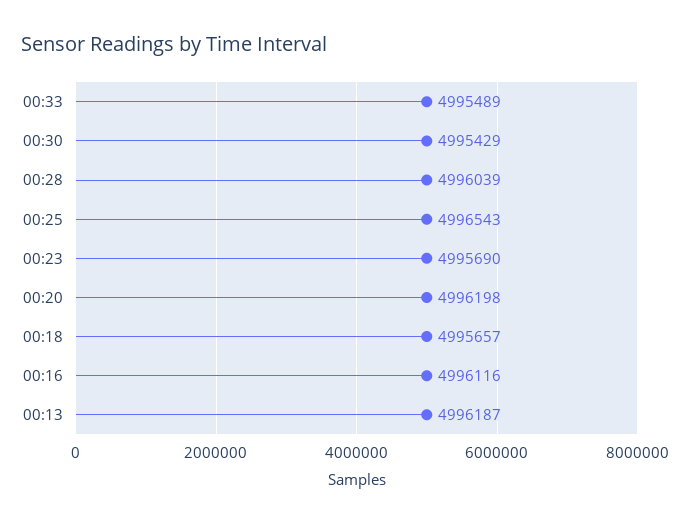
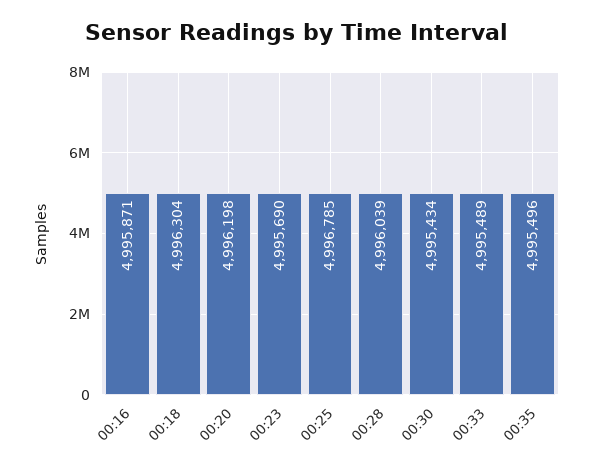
00:30: 4995429 -> 4995434
00:25: 4996543 -> 4996785
00:18: 4995657 -> 4996304
00:16: 4996116 -> 4995871
00:13: 4996187 -> none
00:35: none -> 4995496

